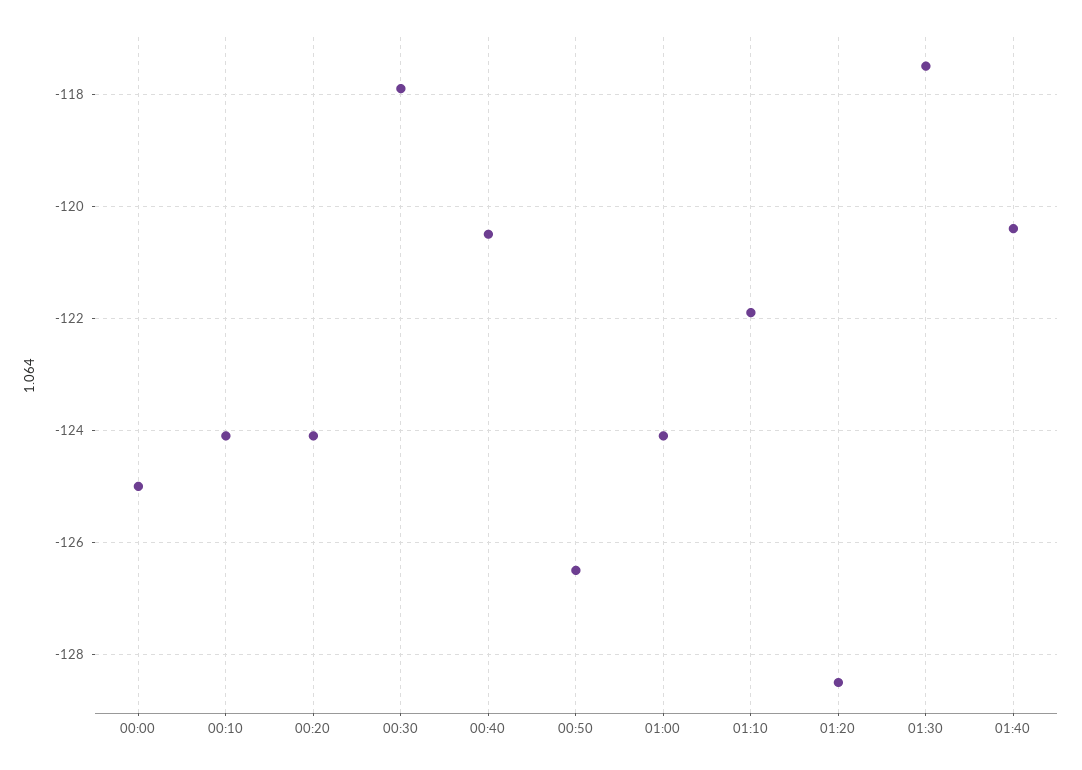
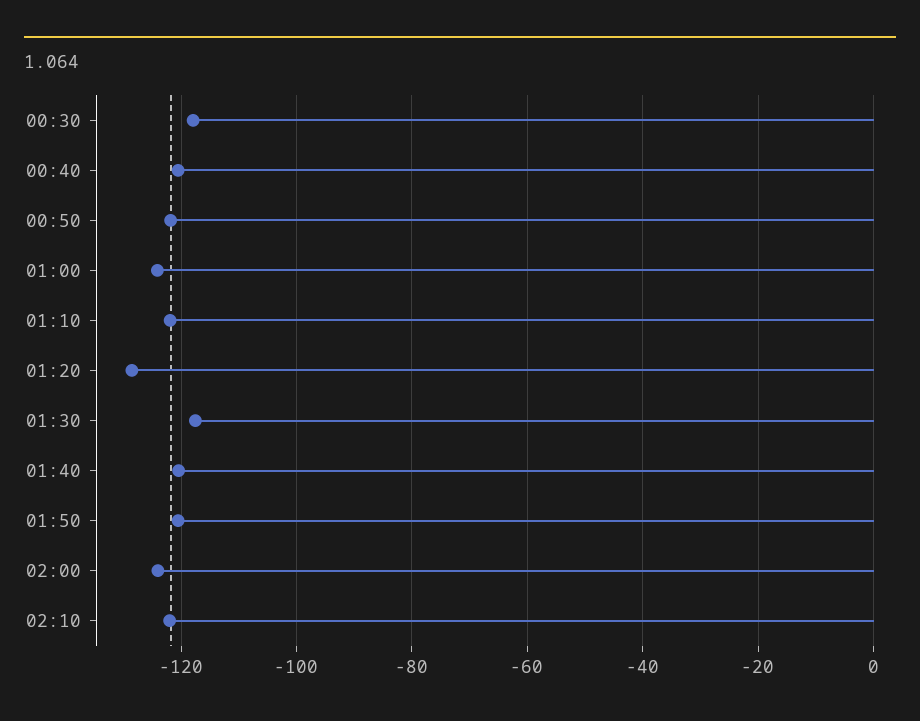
00:00: -125 -> none
00:10: -124 -> none
00:20: -124 -> none
00:50: -126.5 -> -122
01:50: none -> -120
02:00: none -> -124
02:10: none -> -122

